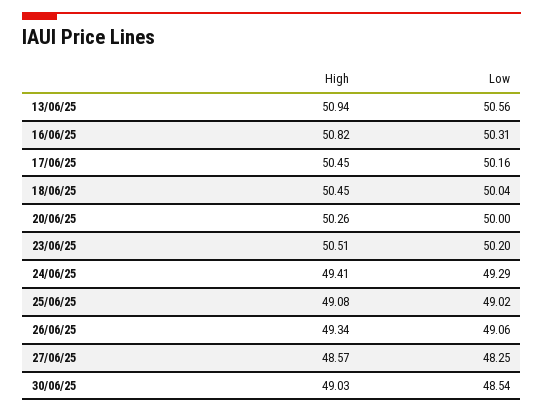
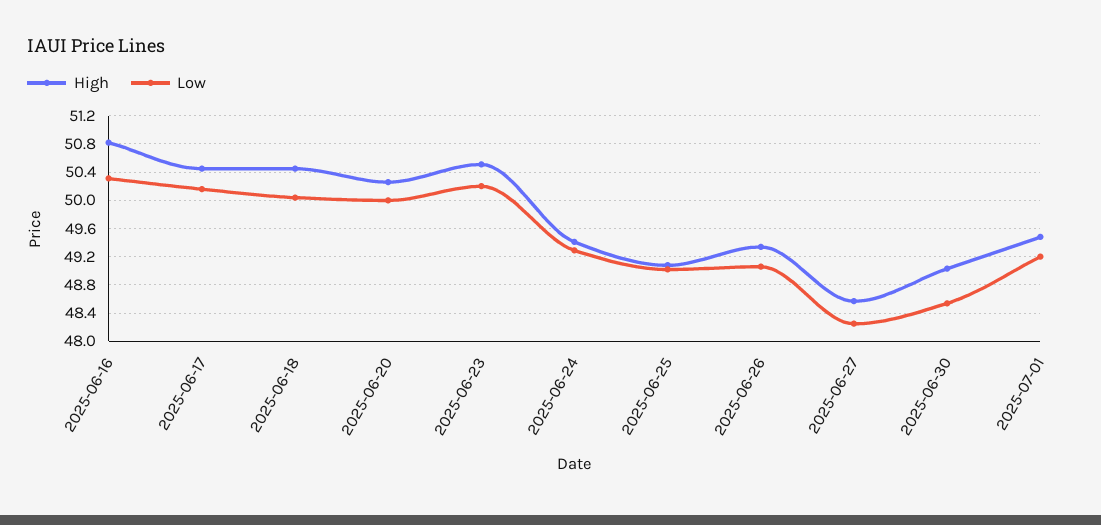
High, 13/06/25: 50.94 -> none
Low, 13/06/25: 50.56 -> none
High, 2025-07-01: none -> 49.5
Low, 2025-07-01: none -> 49.2

